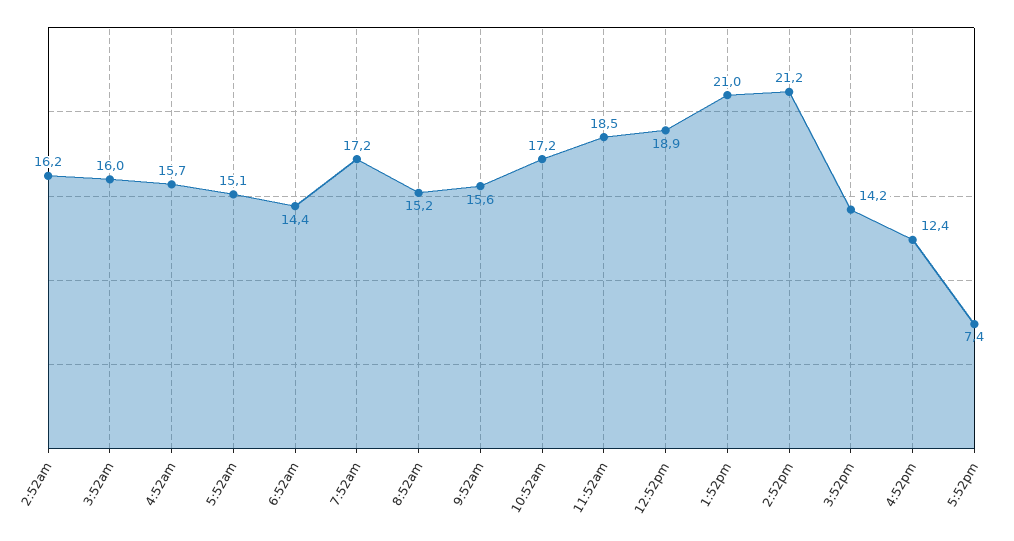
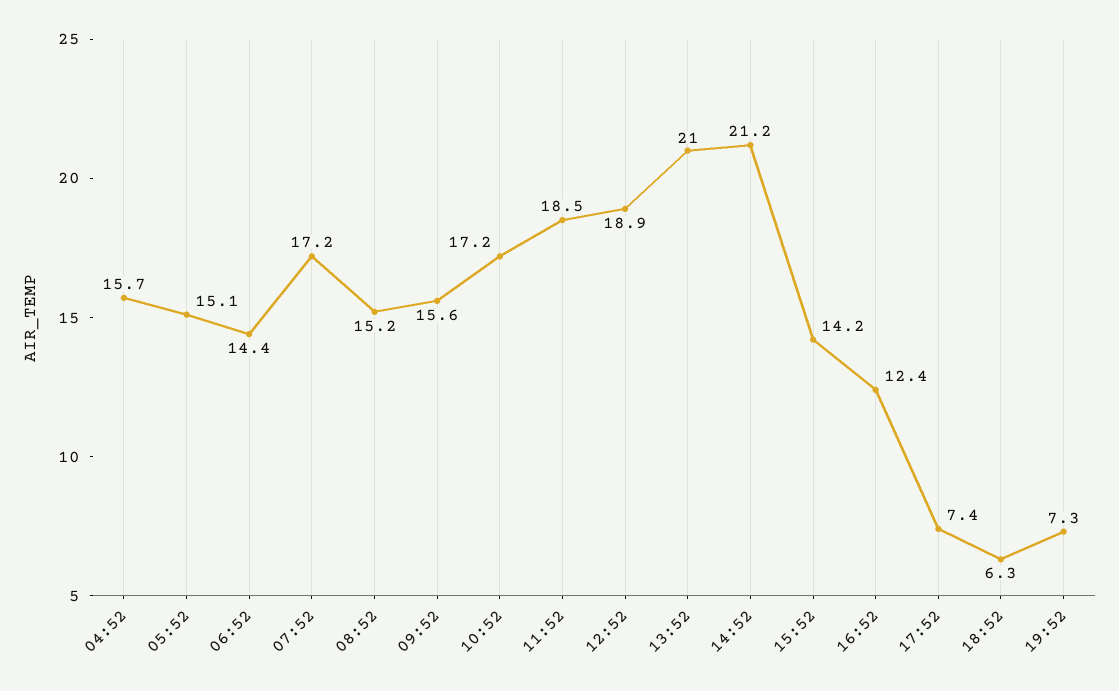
2:52am: 16.2 -> none
3:52am: 16 -> none
18:52: none -> 6.3
19:52: none -> 7.3

